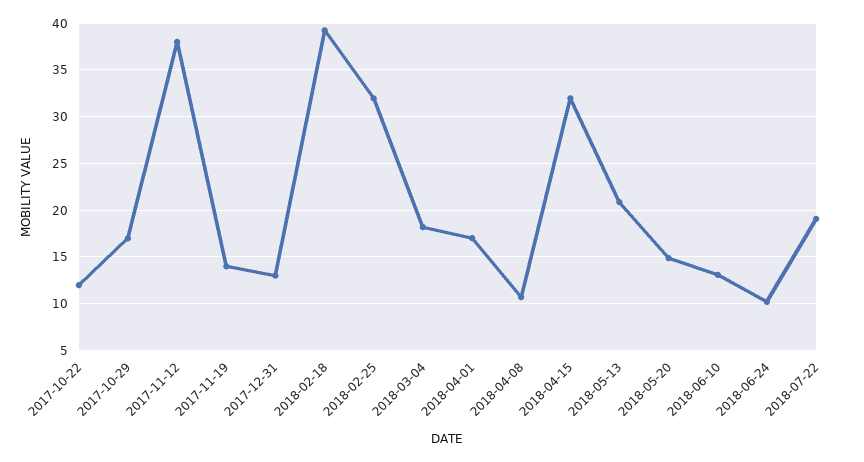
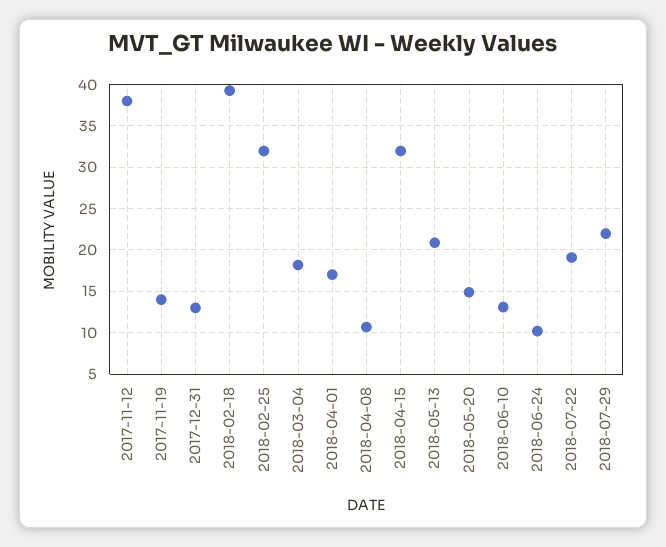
2017-10-22: 12 -> none
2017-10-29: 17 -> none
2018-07-29: none -> 22

